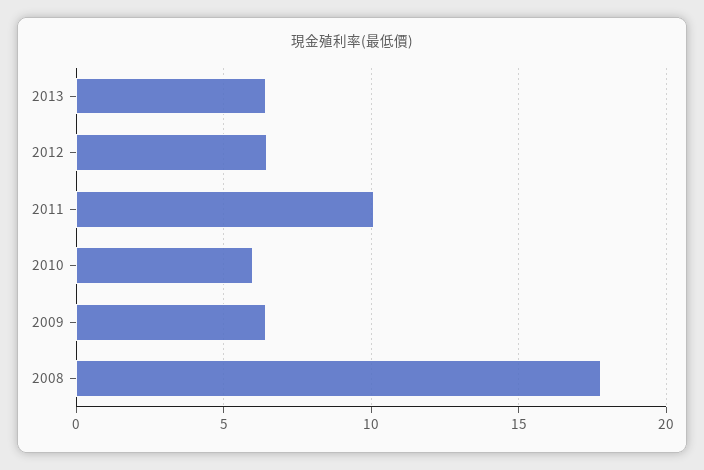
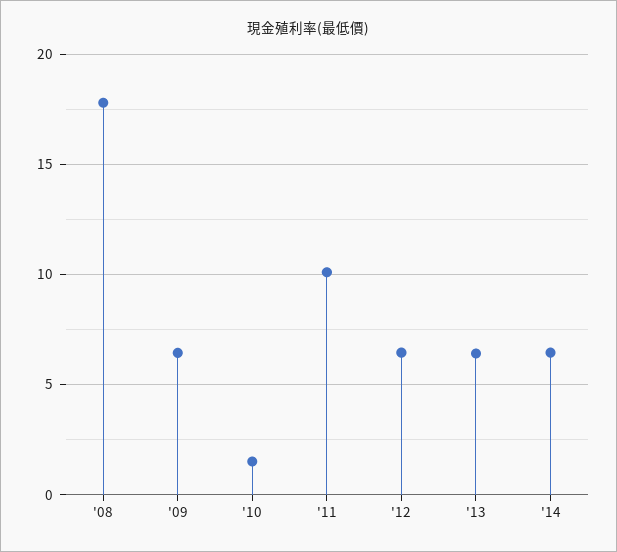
2010: 6 -> 1.5
'14: none -> 6.5

